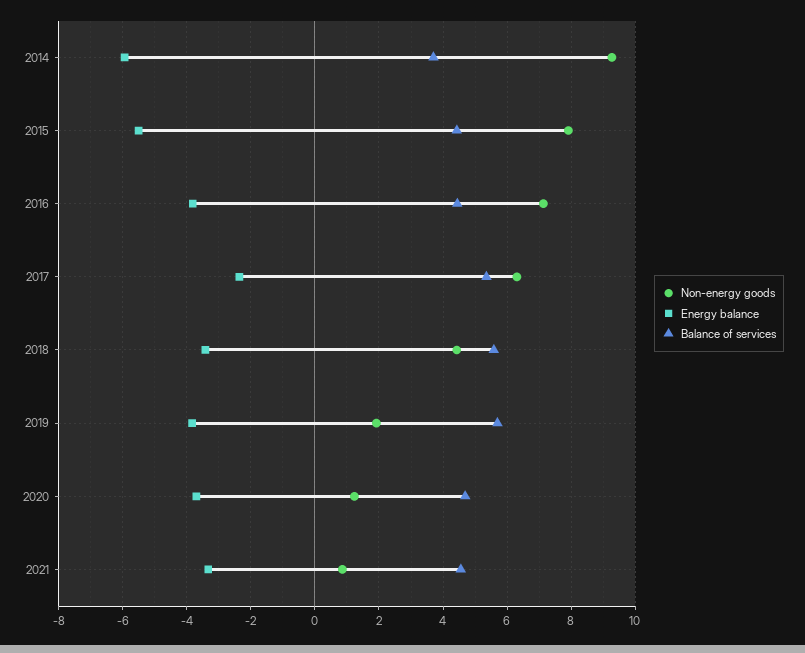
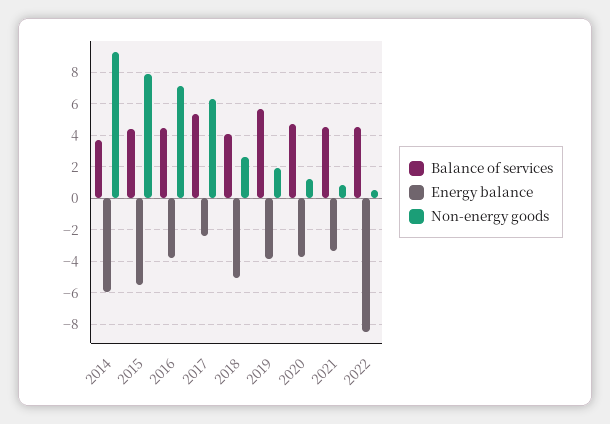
Non-energy goods, 2018: 4.4 -> 2.5
Energy balance, 2018: -3.4 -> -5
Balance of services, 2018: 5.6 -> 4
Balance of services, 2022: none -> 4.5
Energy balance, 2022: none -> -8.5
Non-energy goods, 2022: none -> 0.5

